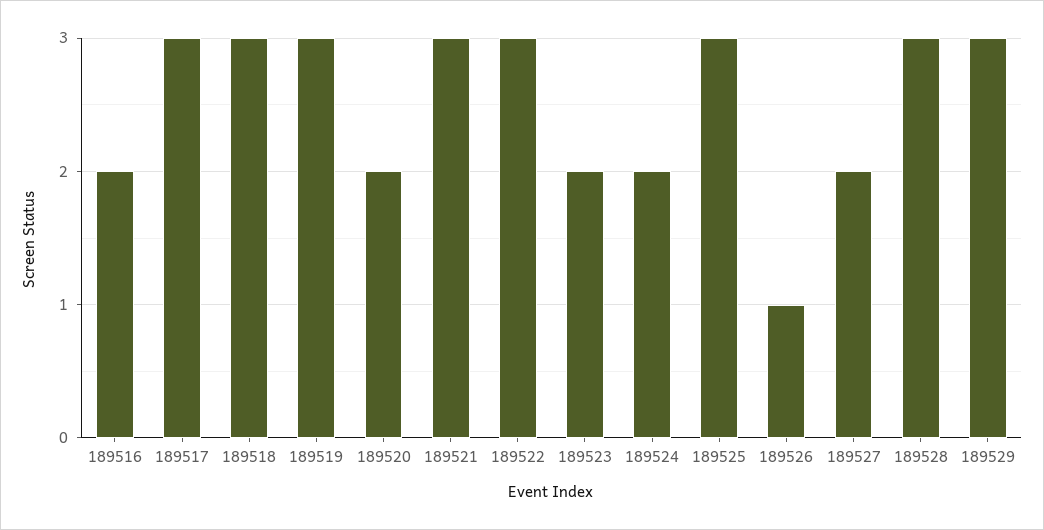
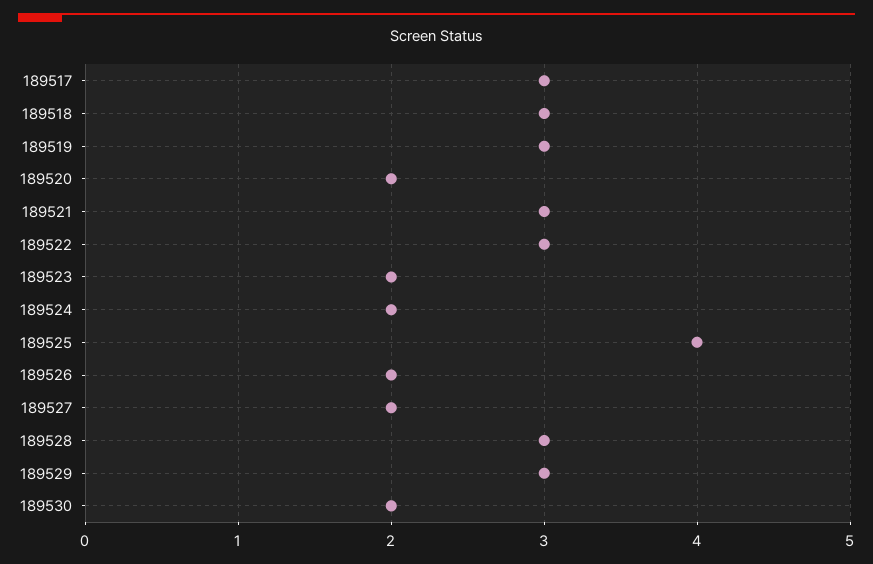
189516: 2 -> none
189525: 3 -> 4
189526: 1 -> 2
189530: none -> 2

